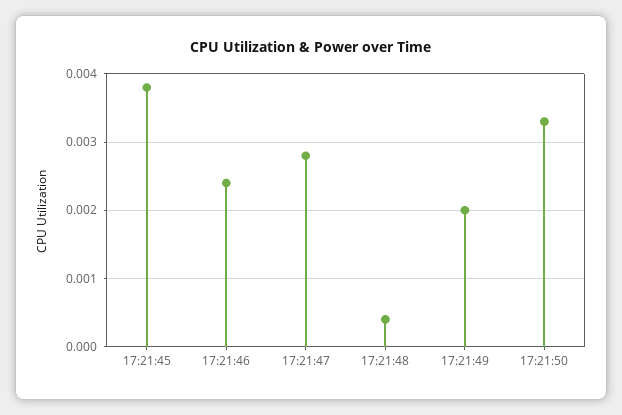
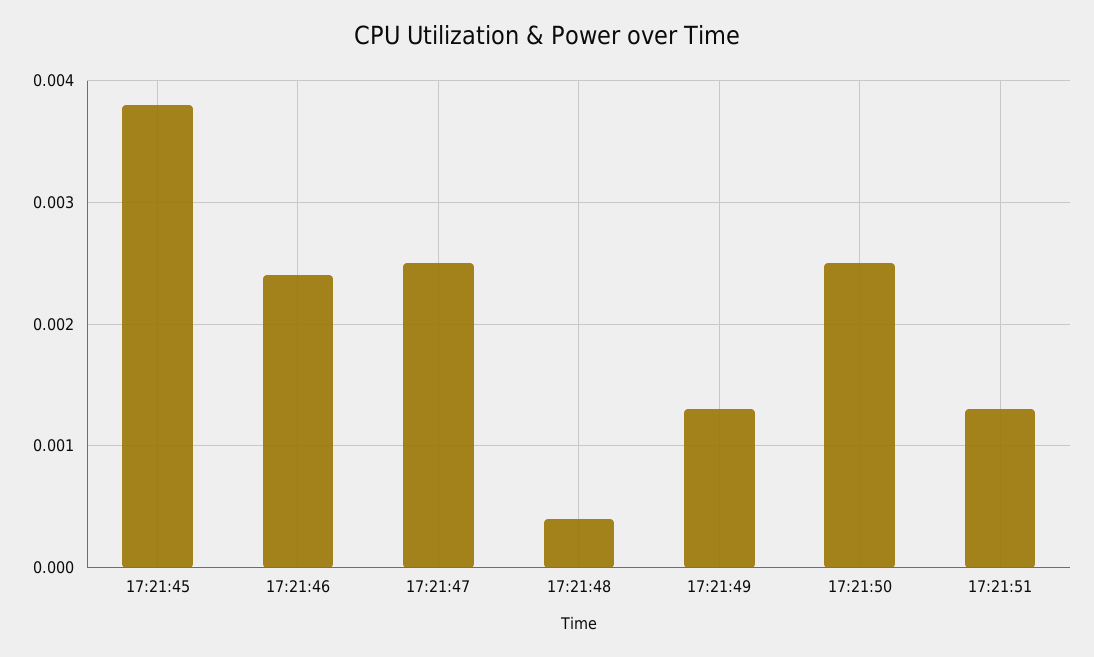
17:21:47: 0.0028 -> 0.0025
17:21:49: 0.002 -> 0.0013
17:21:50: 0.0033 -> 0.0025
17:21:51: none -> 0.0013

